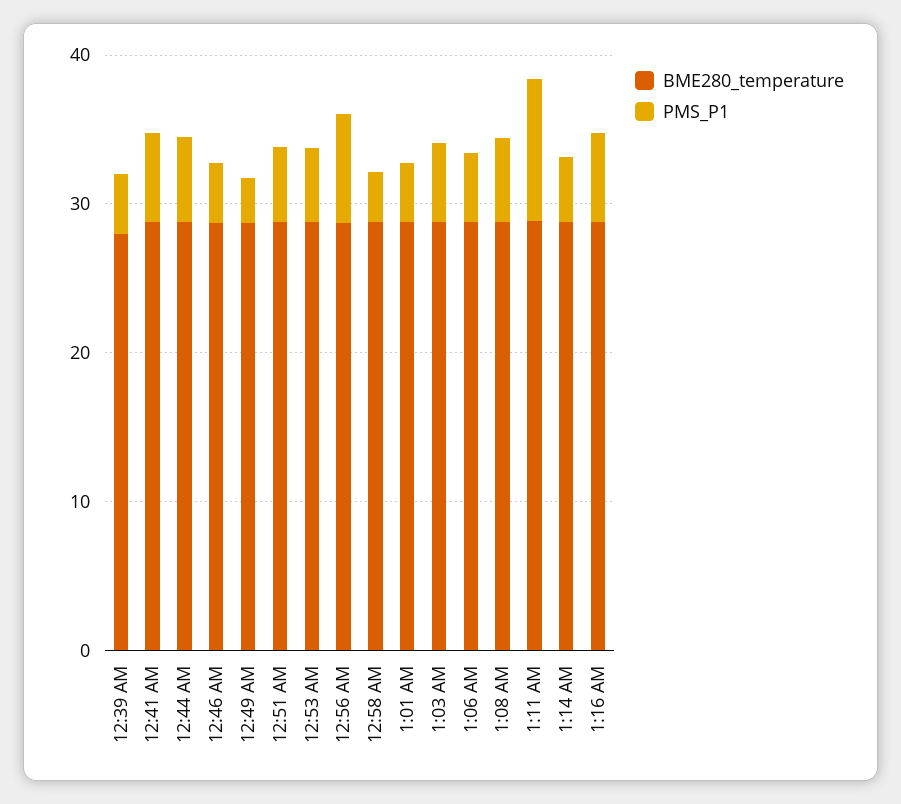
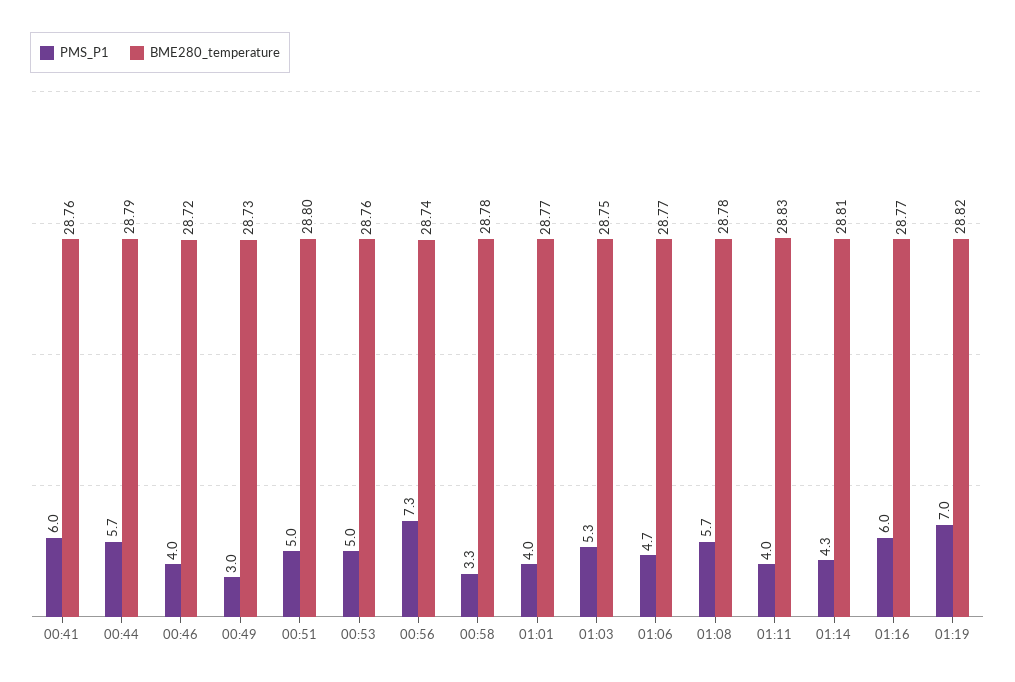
BME280_temperature, 12:39 AM: 28 -> none
PMS_P1, 12:39 AM: 4 -> none
PMS_P1, 1:11 AM: 10 -> 4
PMS_P1, 01:19: none -> 7
BME280_temperature, 01:19: none -> 28.82

